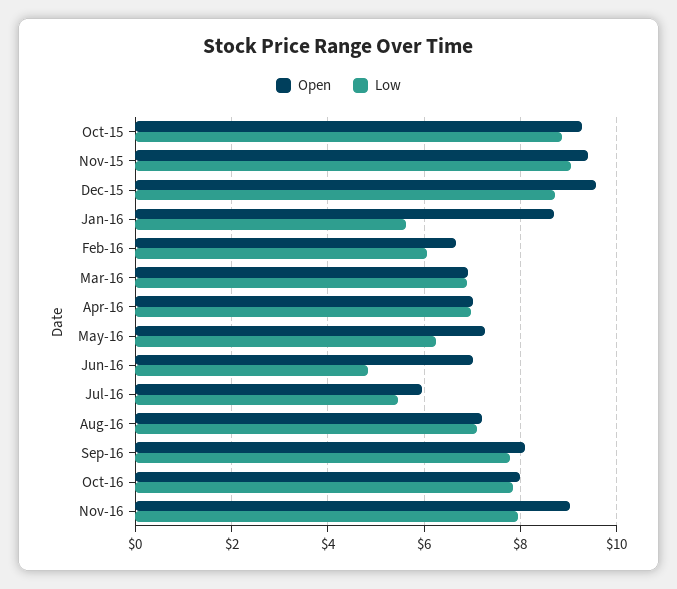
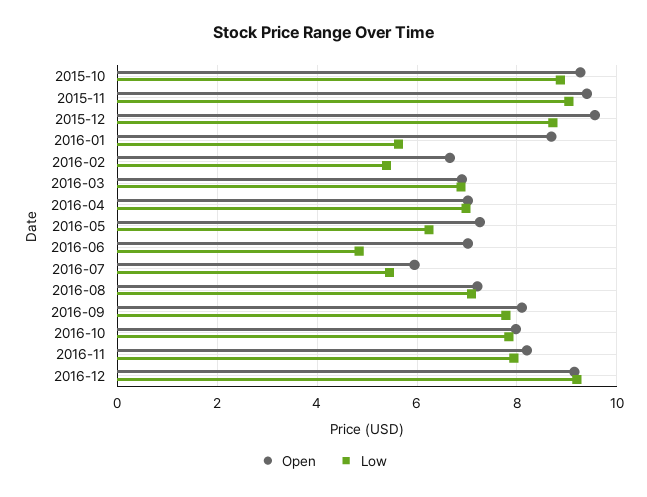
Low, Feb-16: 6 -> 5.4
Open, Nov-16: 9 -> 8.2
Open, 2016-12: none -> 9.2
Low, 2016-12: none -> 9.2

